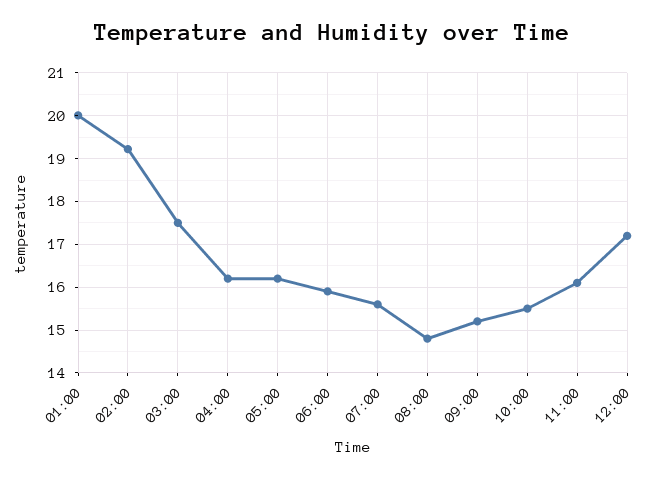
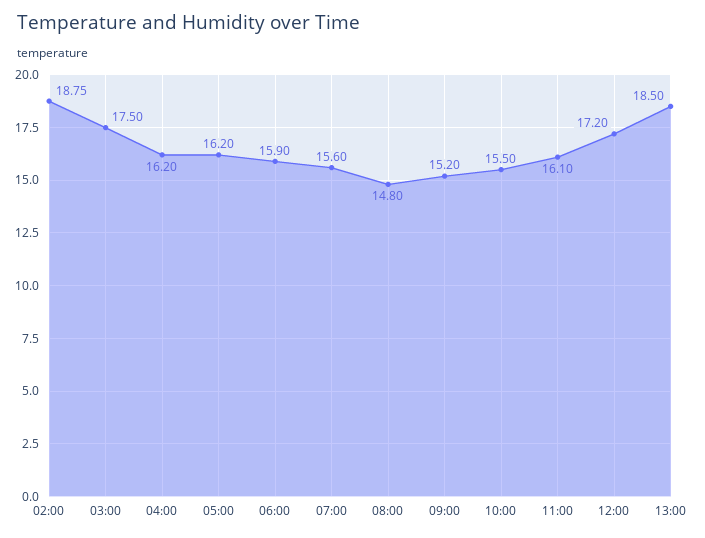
01:00: 20 -> none
02:00: 19.2 -> 18.75
13:00: none -> 18.5

